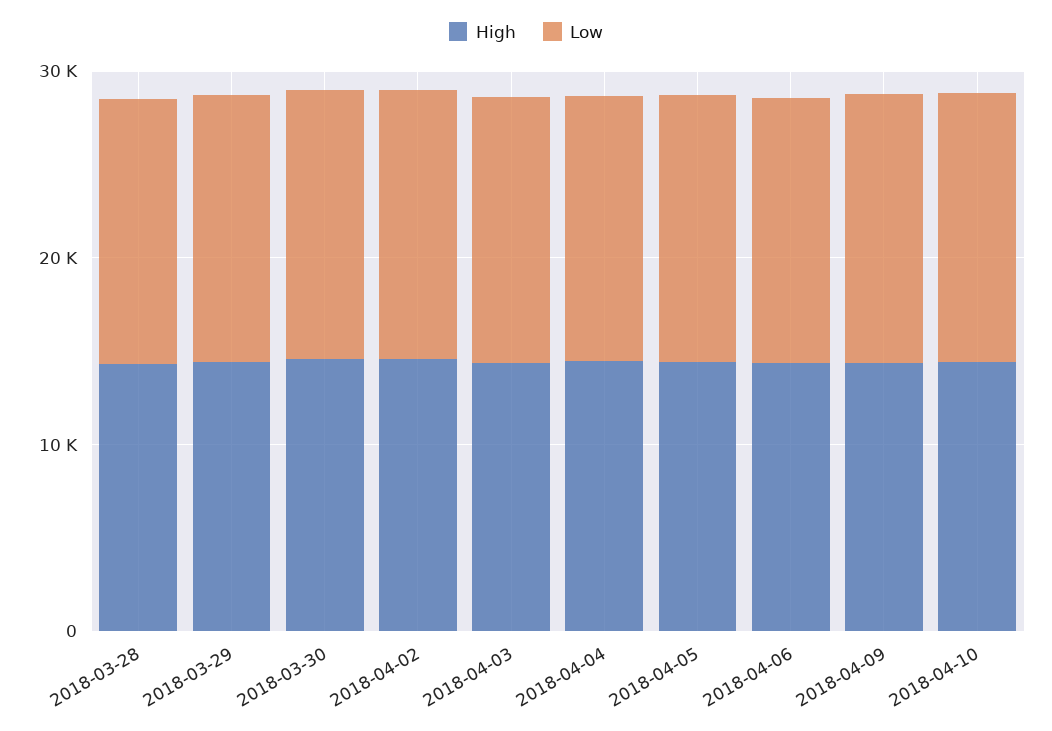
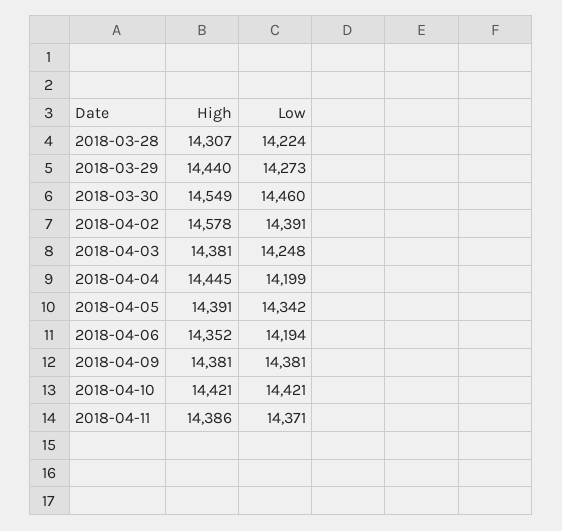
High, 2018-04-11: none -> 14386
Low, 2018-04-11: none -> 14371

